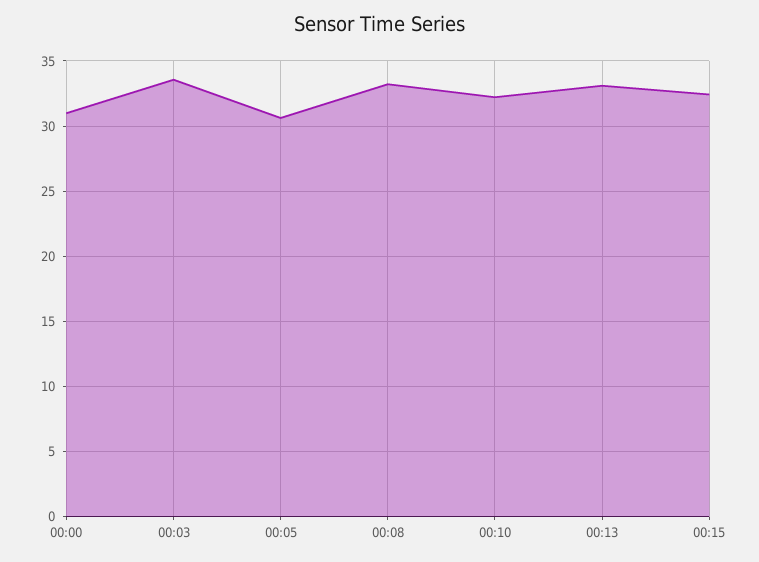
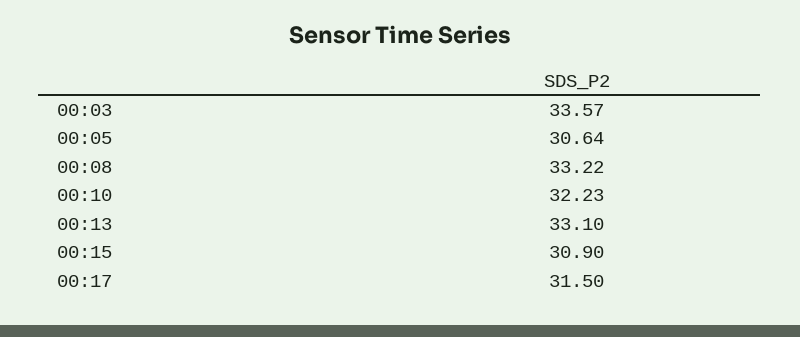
00:00: 31 -> none
00:15: 32.5 -> 30.9
00:17: none -> 31.5

